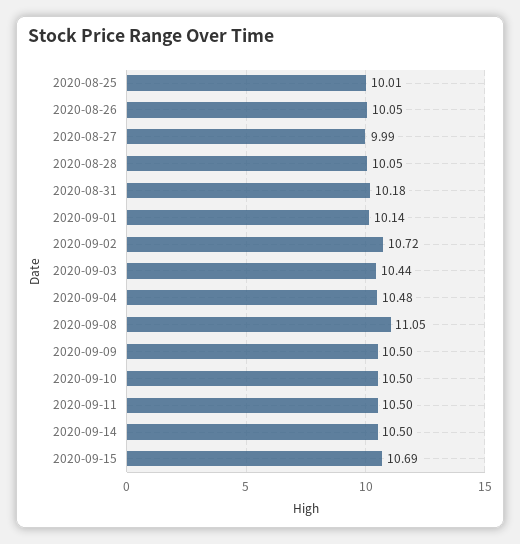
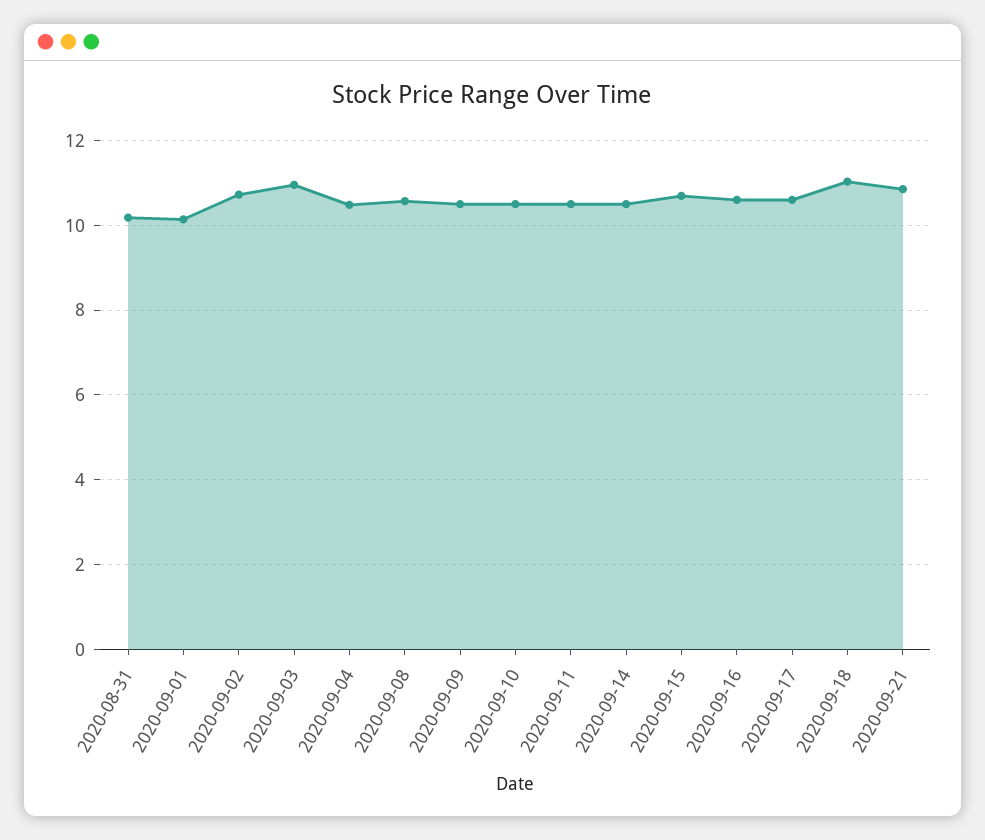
2020-08-25: 10.01 -> none
2020-08-26: 10.05 -> none
2020-08-27: 9.99 -> none
2020-08-28: 10.05 -> none
2020-09-03: 10.44 -> 11
2020-09-08: 11.05 -> 10.6
2020-09-16: none -> 10.6
2020-09-17: none -> 10.6
2020-09-18: none -> 11
2020-09-21: none -> 10.8

